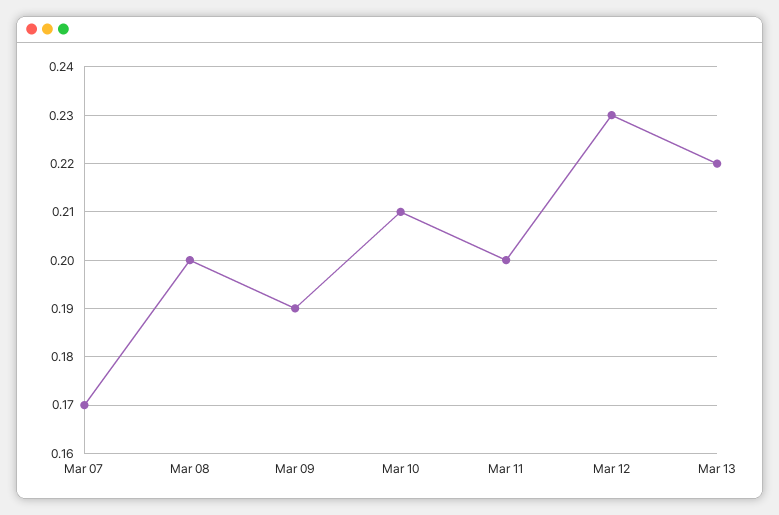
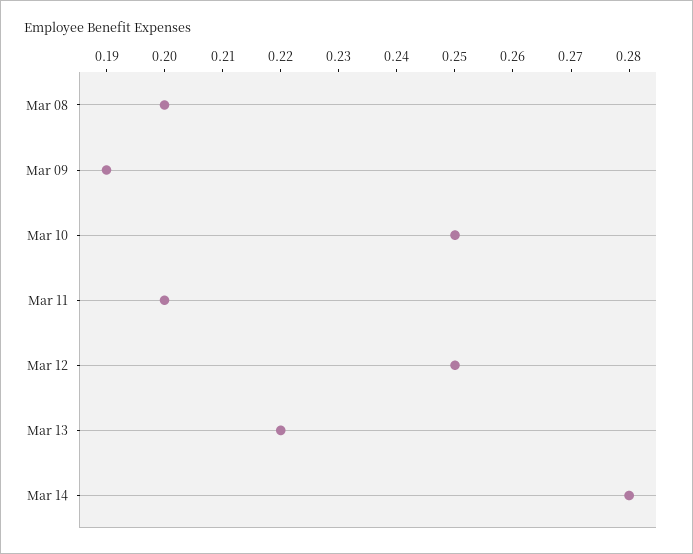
Mar 07: 0.17 -> none
Mar 10: 0.21 -> 0.25
Mar 12: 0.23 -> 0.25
Mar 14: none -> 0.28

